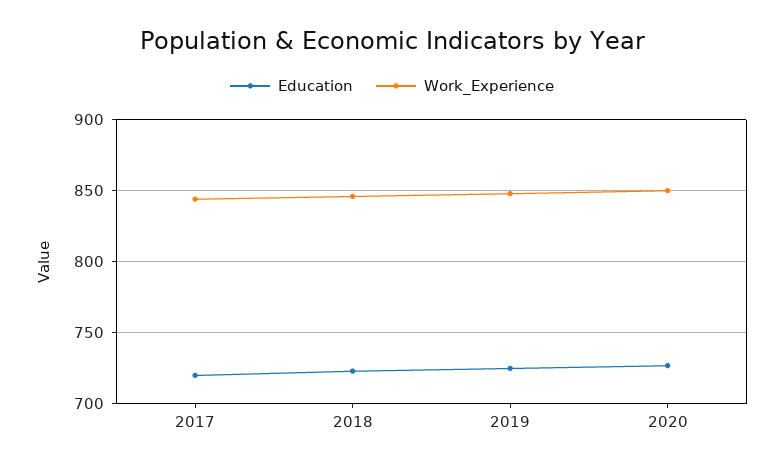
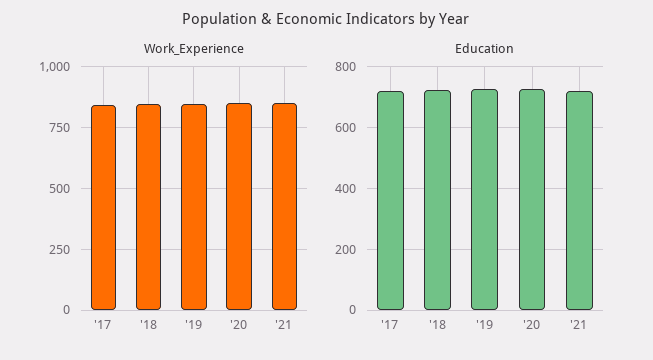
Work_Experience, '21: none -> 850
Education, '21: none -> 720

